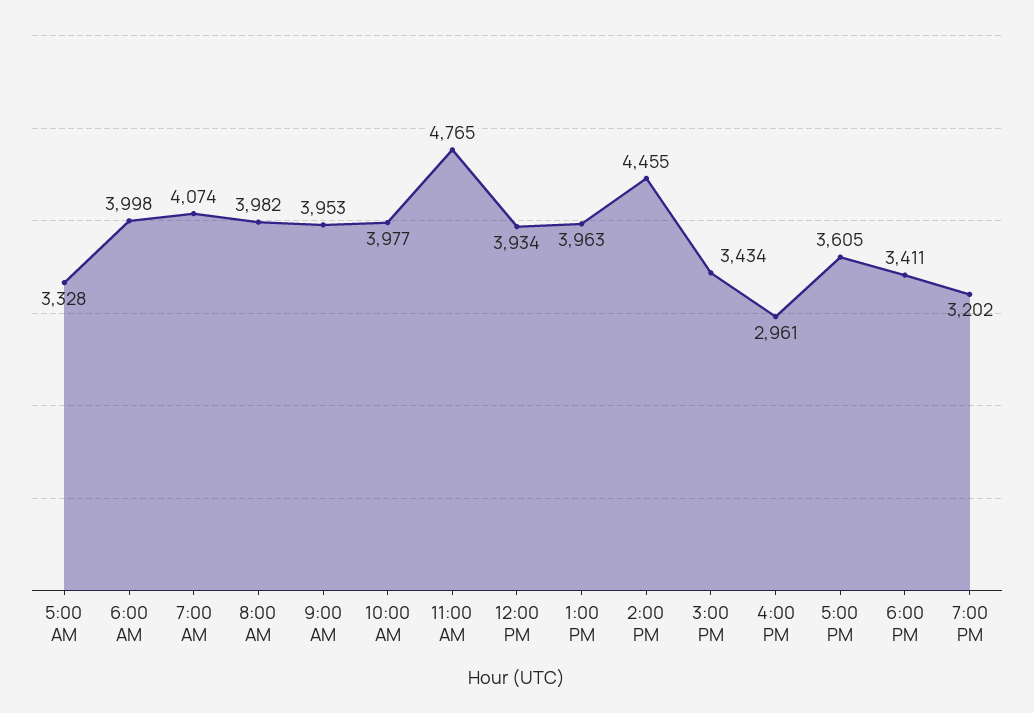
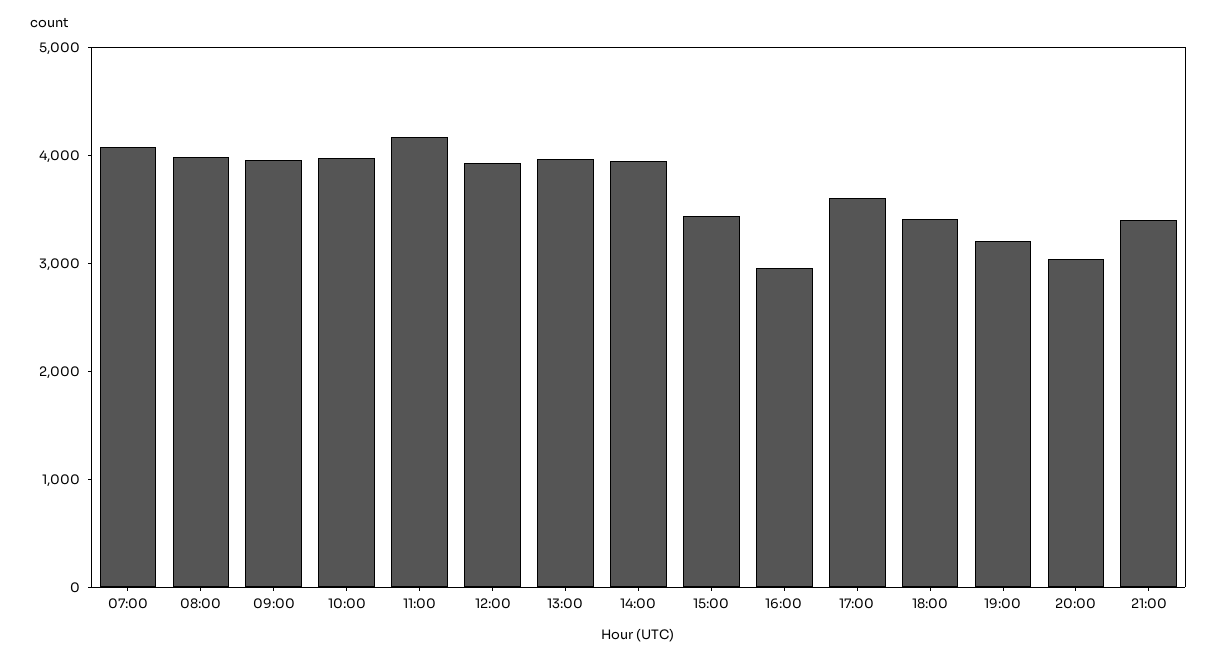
5:00 AM: 3328 -> none
6:00 AM: 3998 -> none
11:00 AM: 4765 -> 4200
2:00 PM: 4455 -> 4000
20:00: none -> 3000
21:00: none -> 3400

